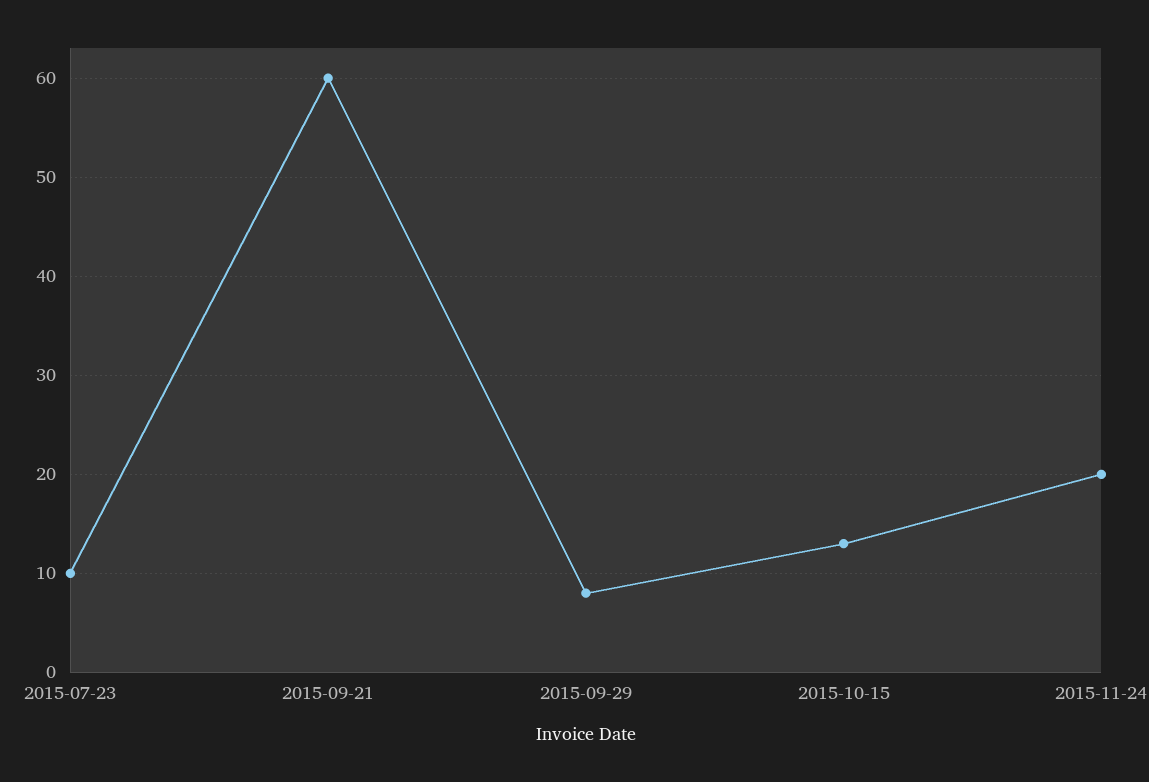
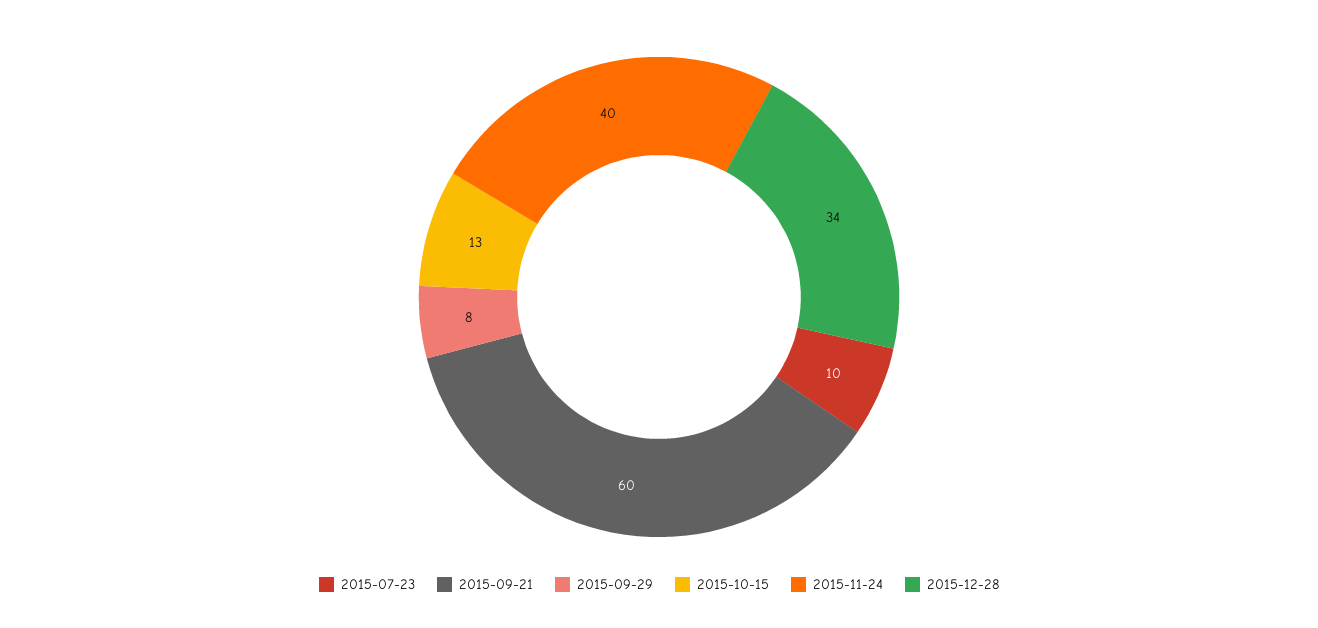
2015-11-24: 20 -> 40
2015-12-28: none -> 34

